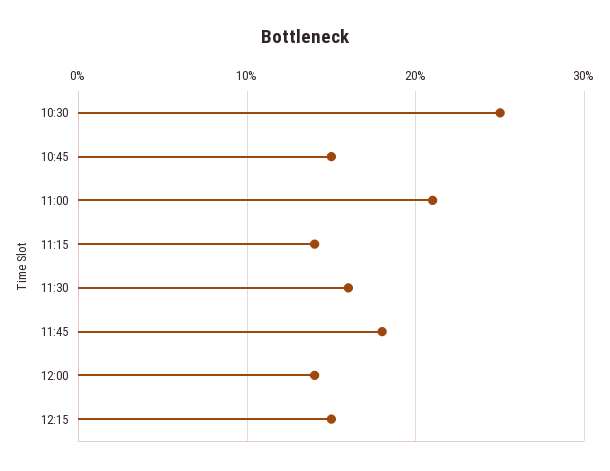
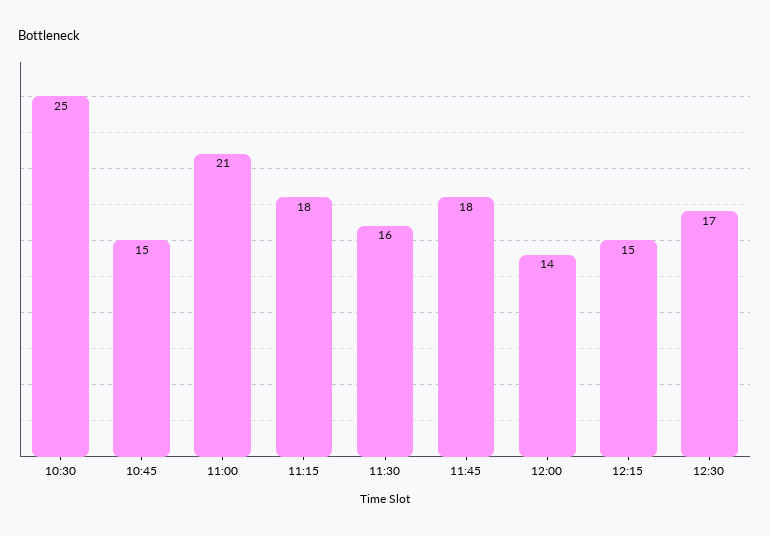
11:15: 14 -> 18
12:30: none -> 17

